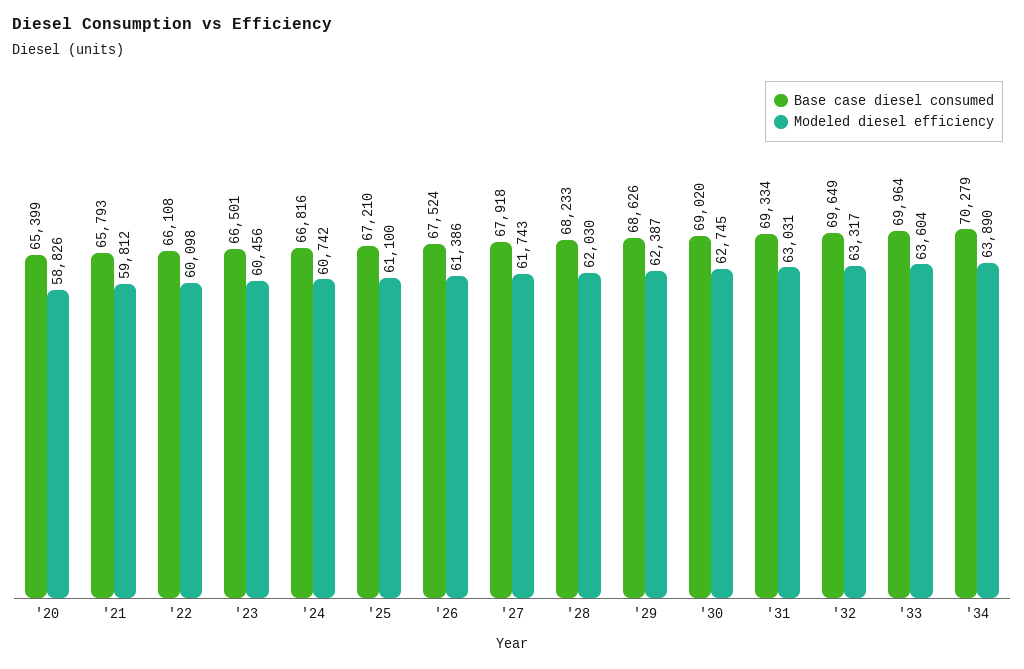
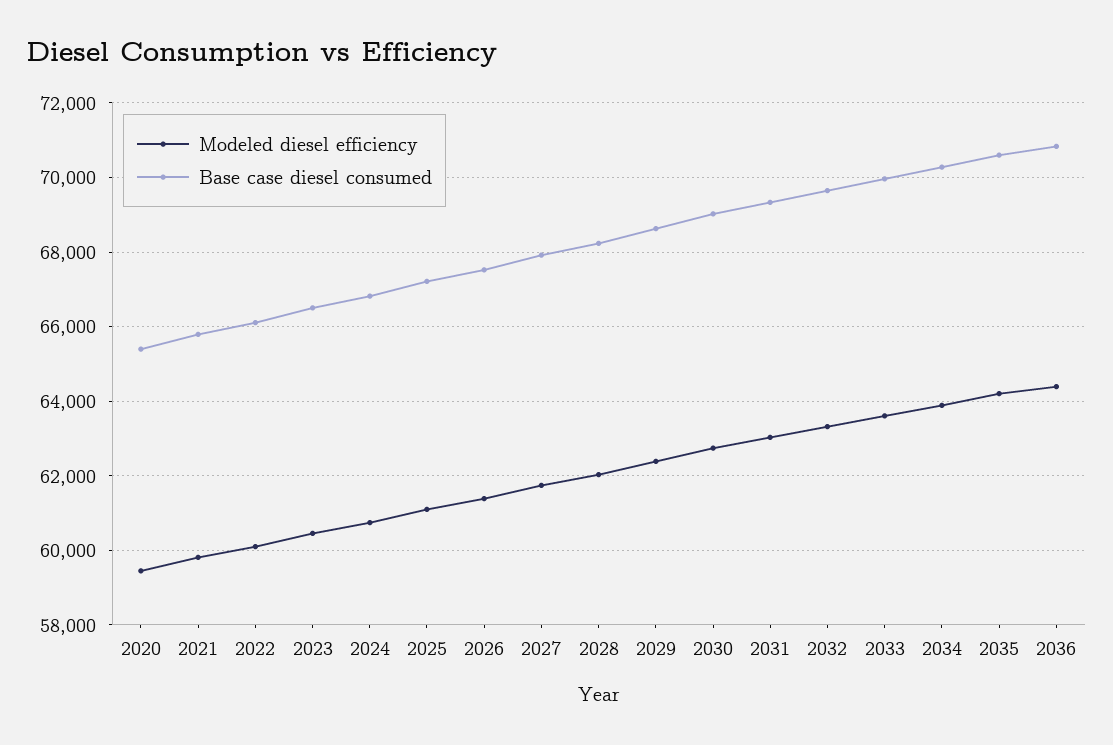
Modeled diesel efficiency, '20: 58826 -> 59400
Modeled diesel efficiency, 2035: none -> 64200
Base case diesel consumed, 2035: none -> 70600
Modeled diesel efficiency, 2036: none -> 64400
Base case diesel consumed, 2036: none -> 70800

